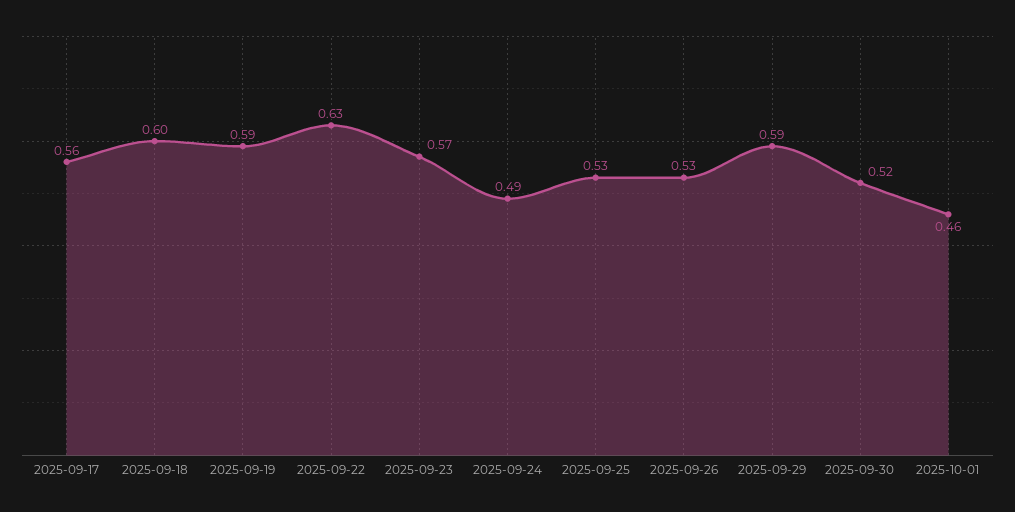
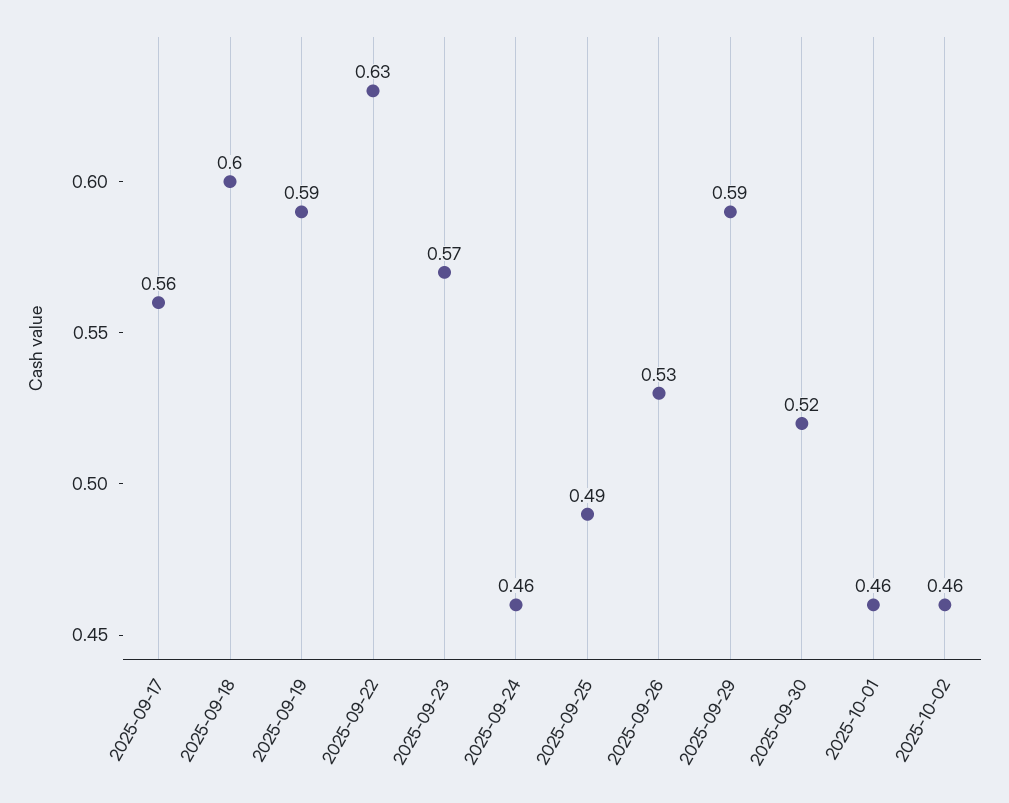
2025-09-24: 0.49 -> 0.46
2025-09-25: 0.53 -> 0.49
2025-10-02: none -> 0.46

